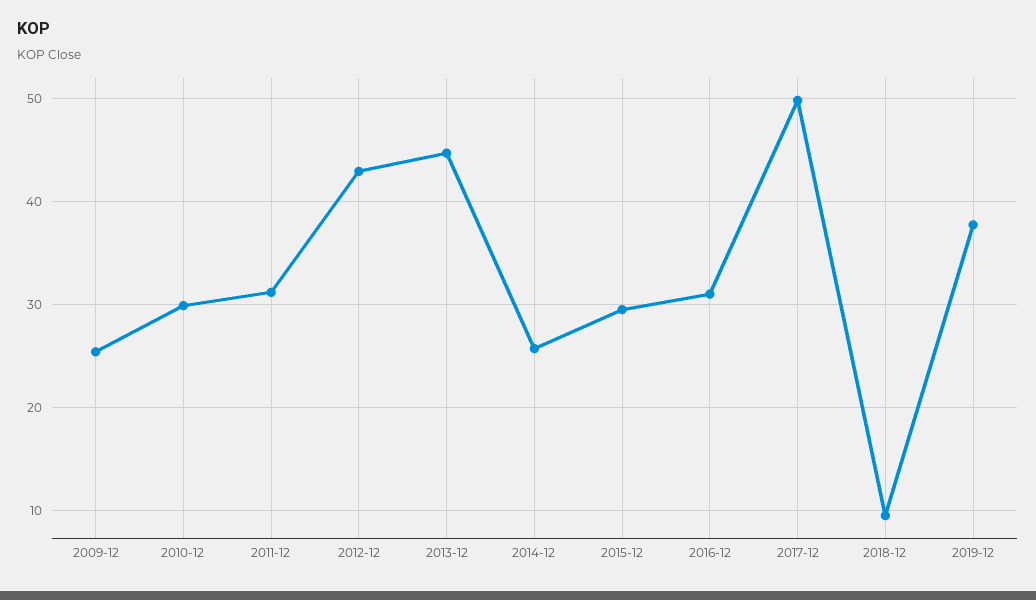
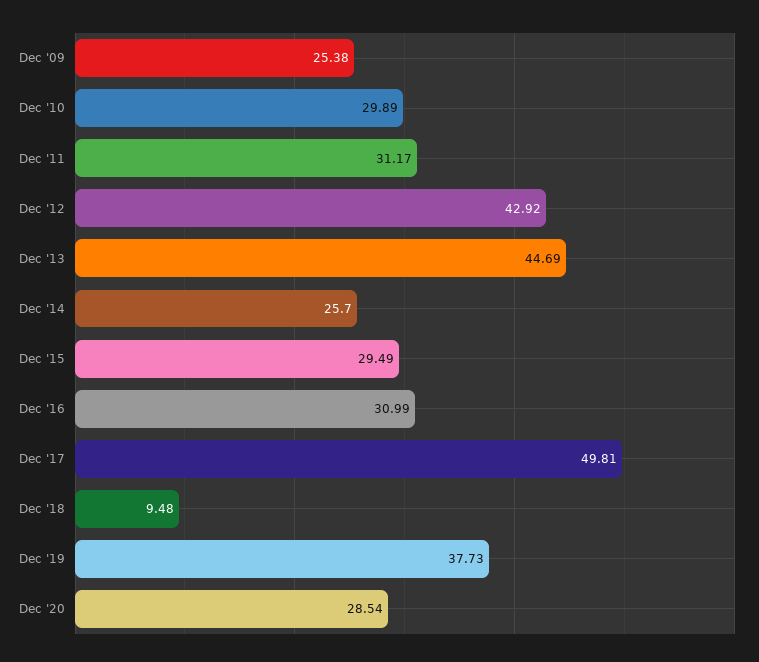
Dec '20: none -> 28.54

